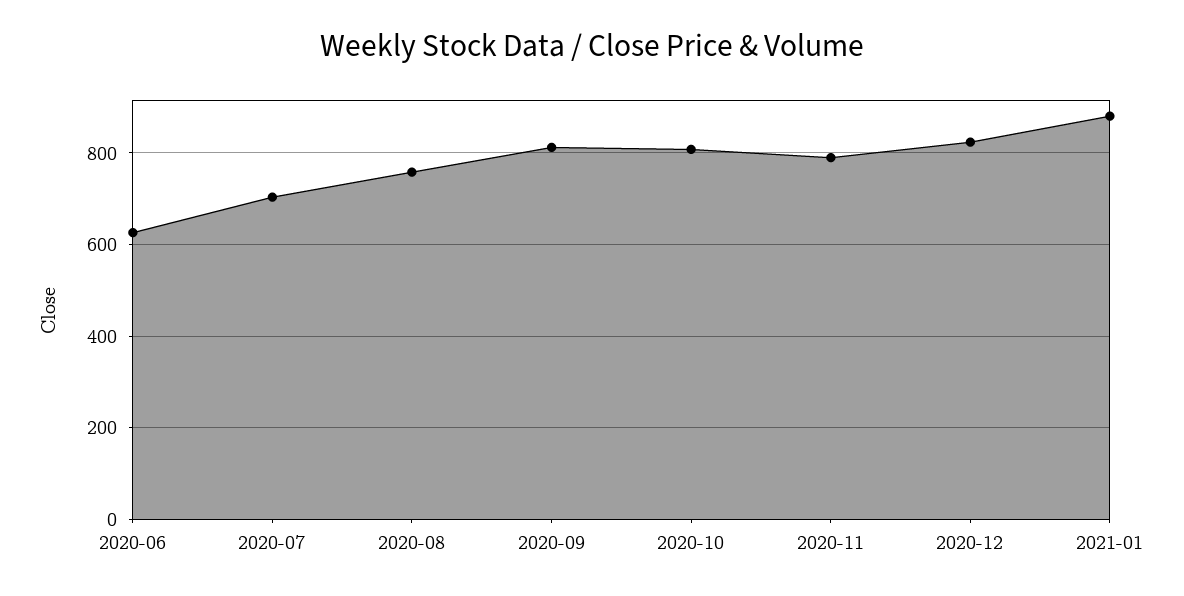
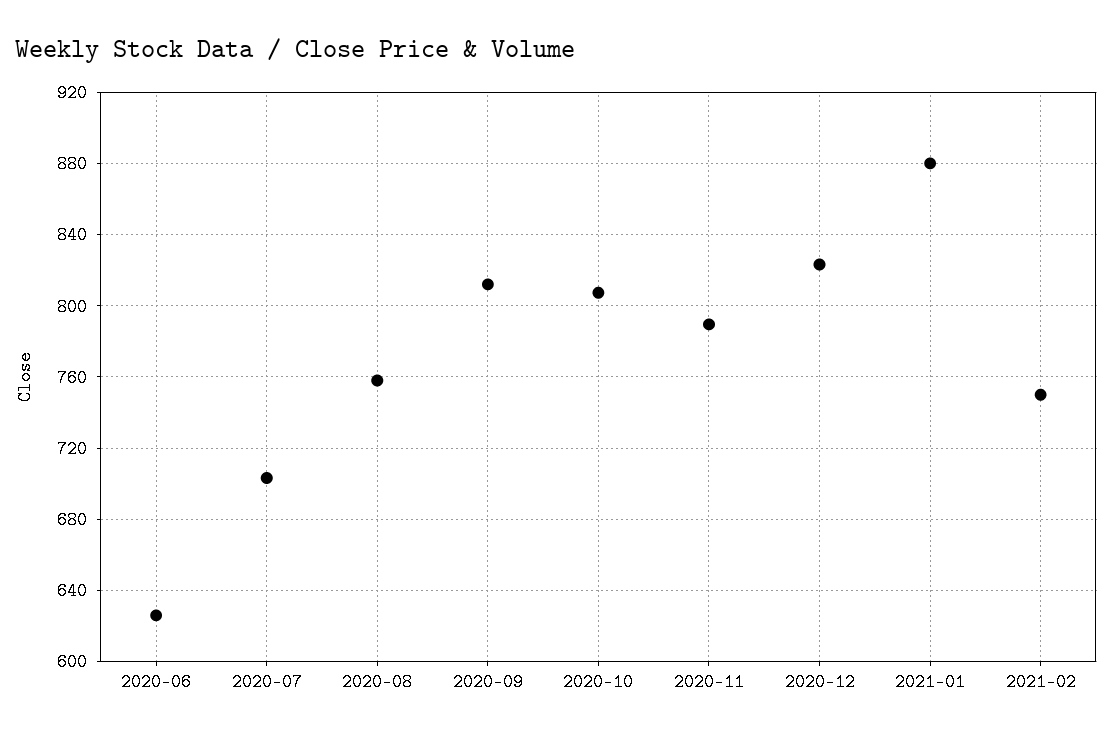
2021-02: none -> 750

